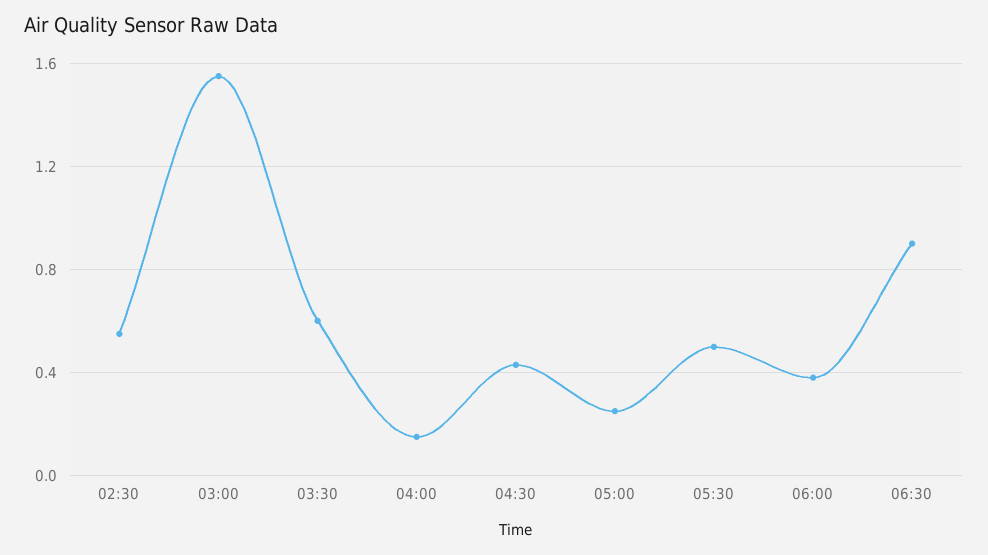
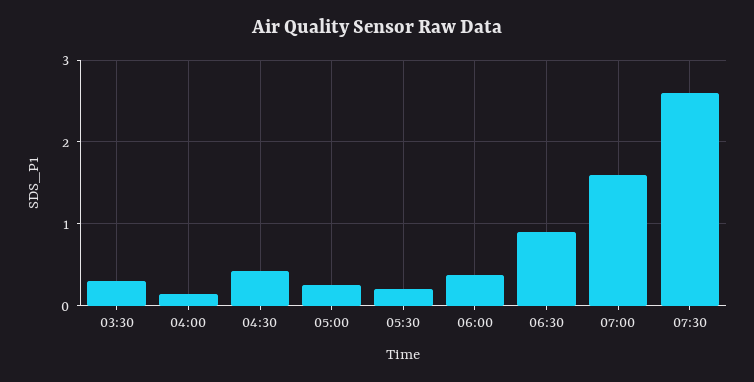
02:30: 0.55 -> none
03:00: 1.55 -> none
03:30: 0.6 -> 0.3
05:30: 0.5 -> 0.2
07:00: none -> 1.6
07:30: none -> 2.6

